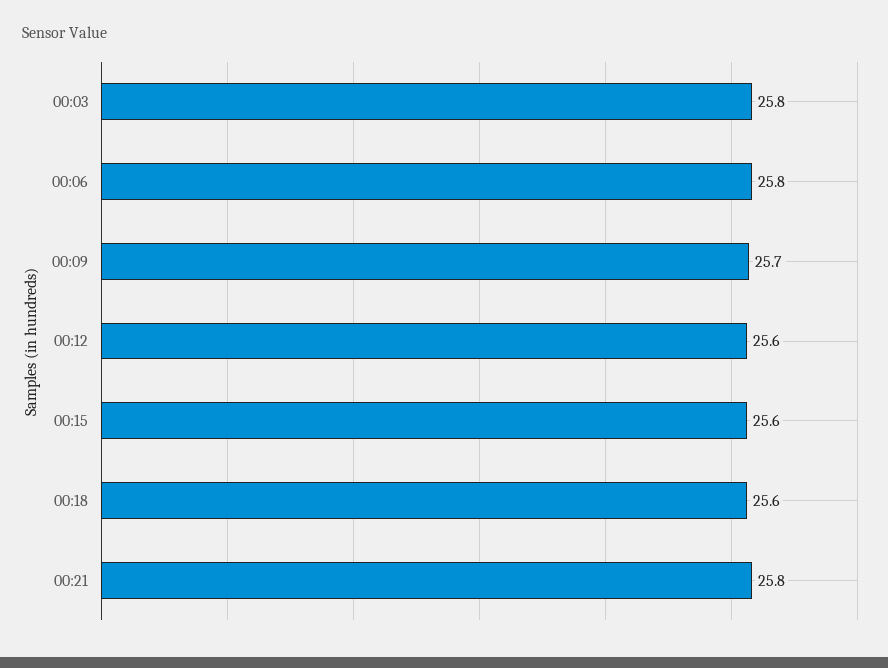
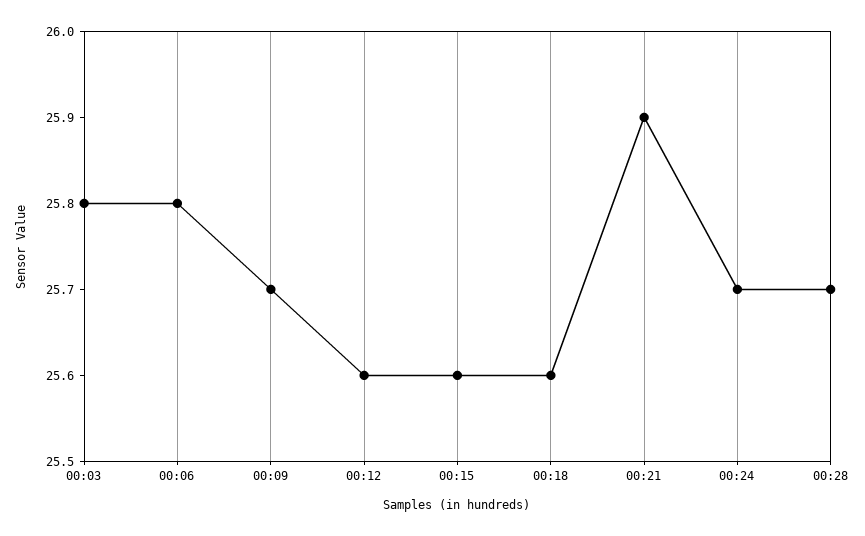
00:21: 25.8 -> 25.9
00:24: none -> 25.7
00:28: none -> 25.7

